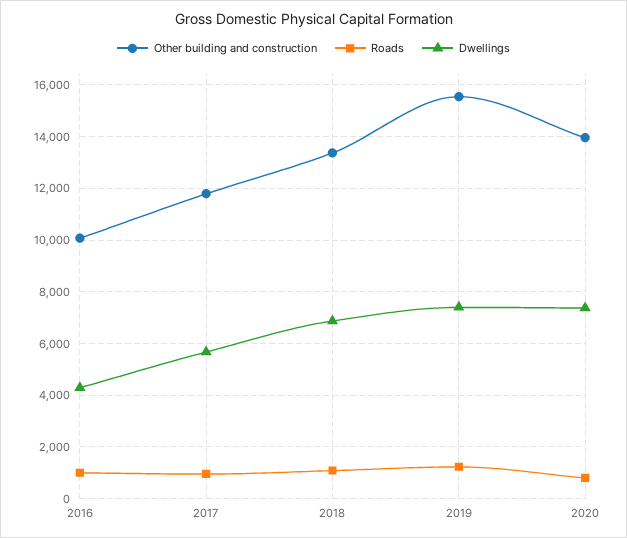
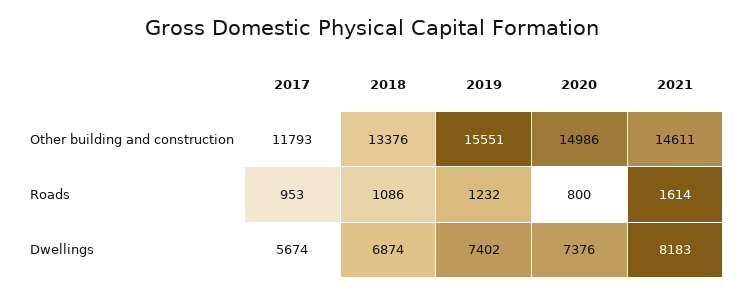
Other building and construction, 2016: 10000 -> none
Roads, 2016: 1000 -> none
Dwellings, 2016: 4250 -> none
Other building and construction, 2020: 14000 -> 14986
Other building and construction, 2021: none -> 14611
Roads, 2021: none -> 1614
Dwellings, 2021: none -> 8183

